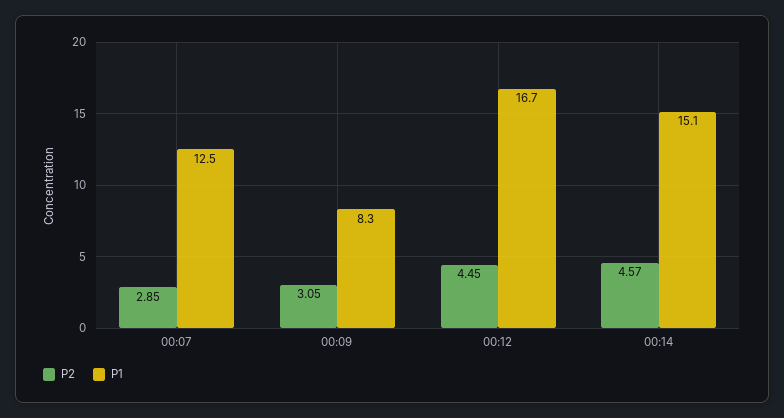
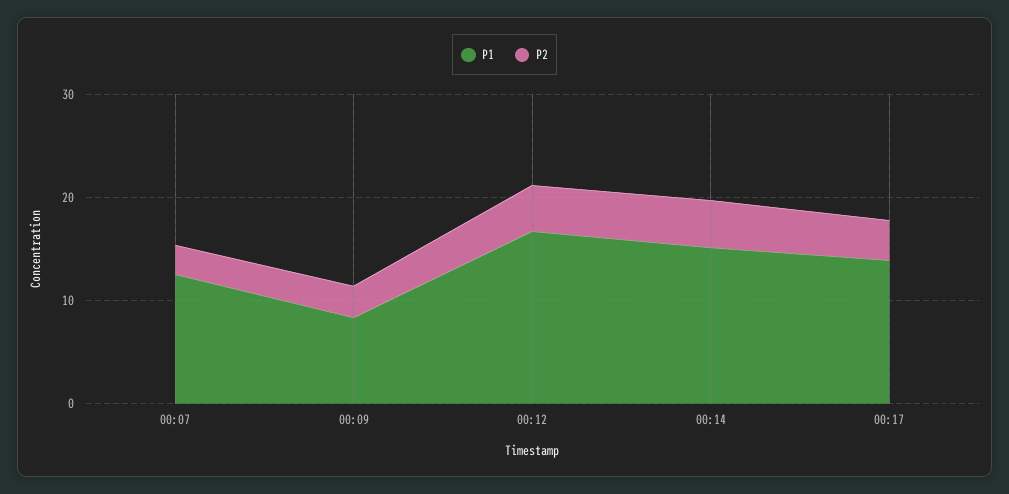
P1, 00:17: none -> 14
P2, 00:17: none -> 4

